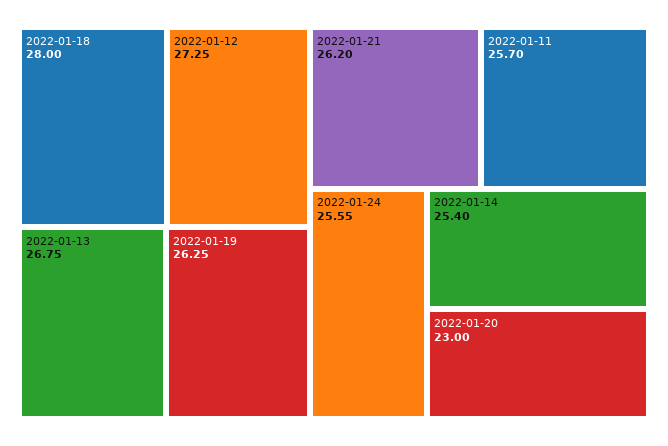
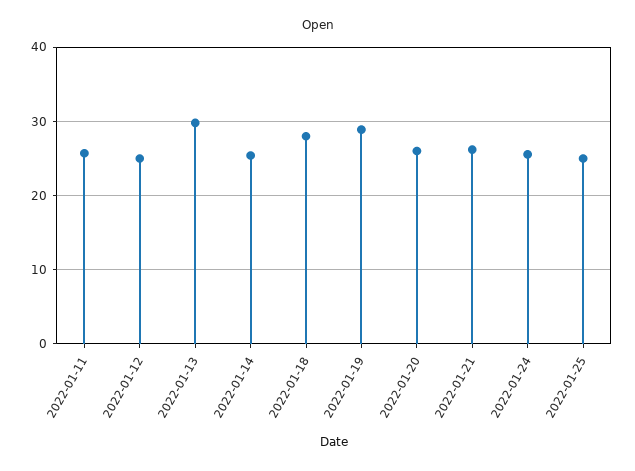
2022-01-12: 27.25 -> 25
2022-01-13: 26.75 -> 30
2022-01-19: 26.25 -> 29
2022-01-20: 23 -> 26
2022-01-25: none -> 25

